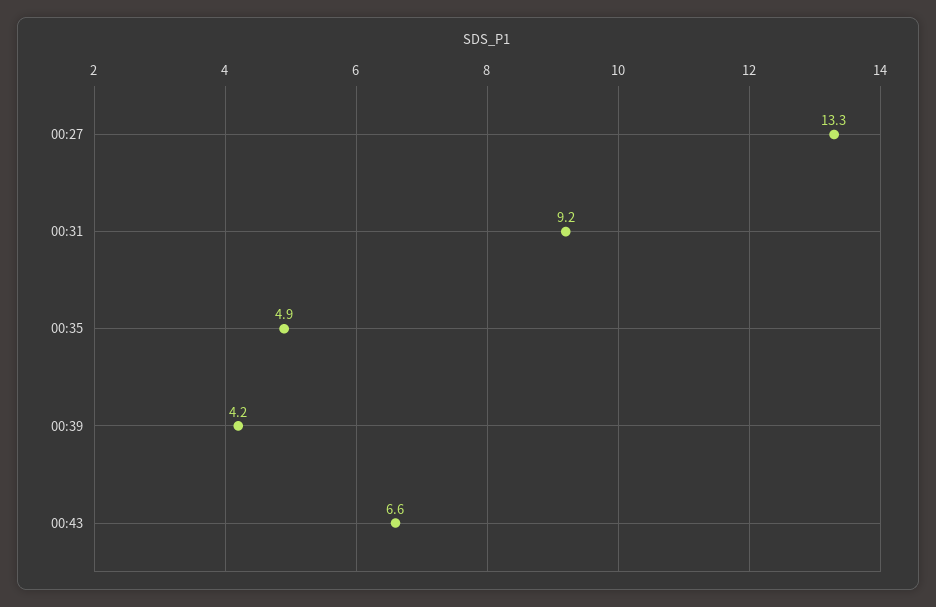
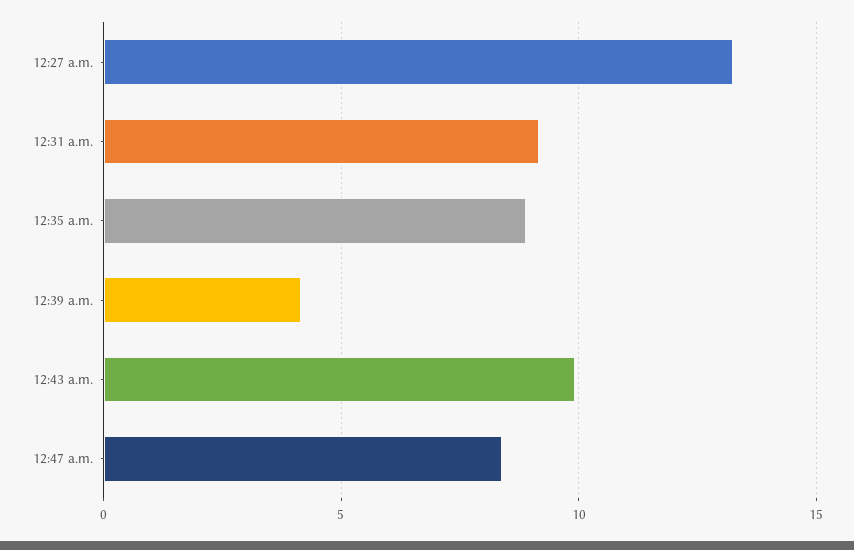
00:35: 4.9 -> 9
00:43: 6.6 -> 10
12:47 a.m.: none -> 8.5

